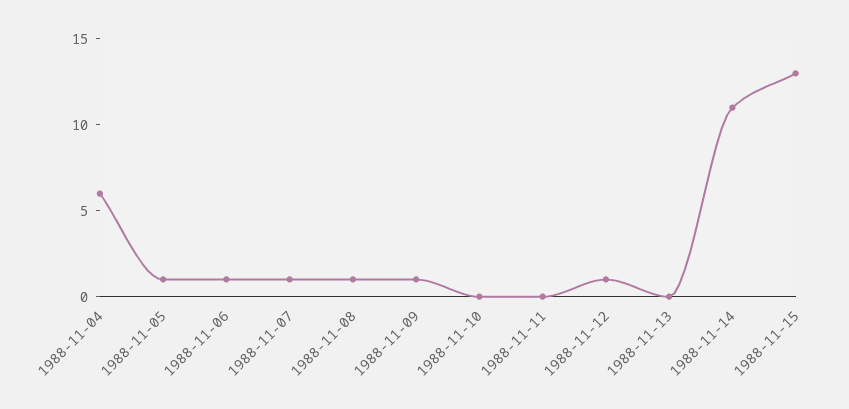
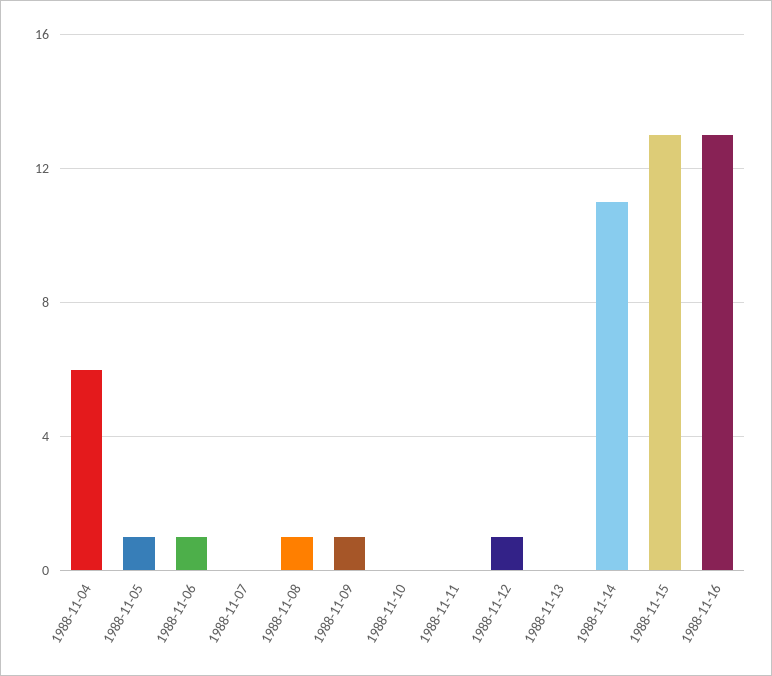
1988-11-07: 1 -> 0
1988-11-16: none -> 13

